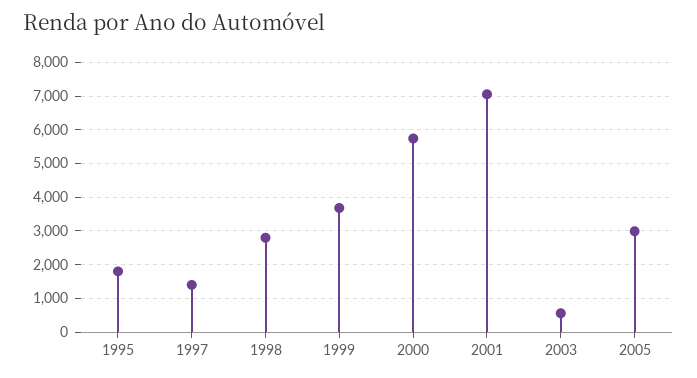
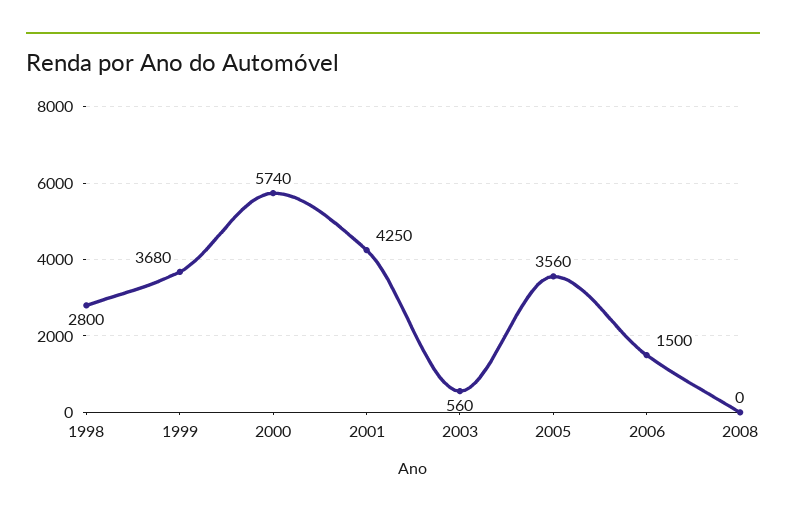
1995: 1800 -> none
1997: 1400 -> none
2001: 7000 -> 4250
2005: 3000 -> 3560
2006: none -> 1500
2008: none -> 0

